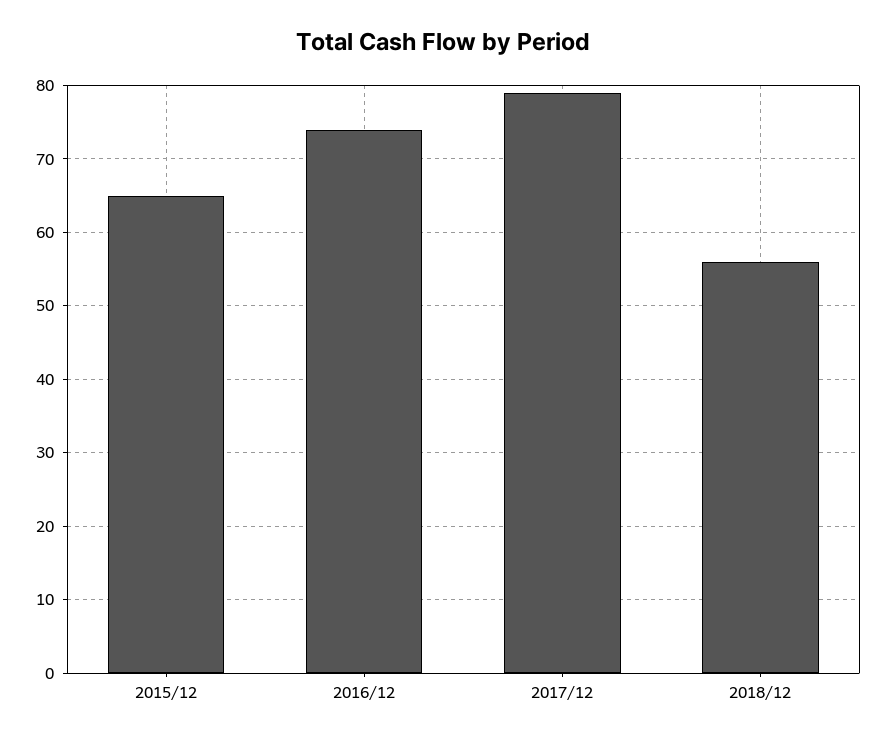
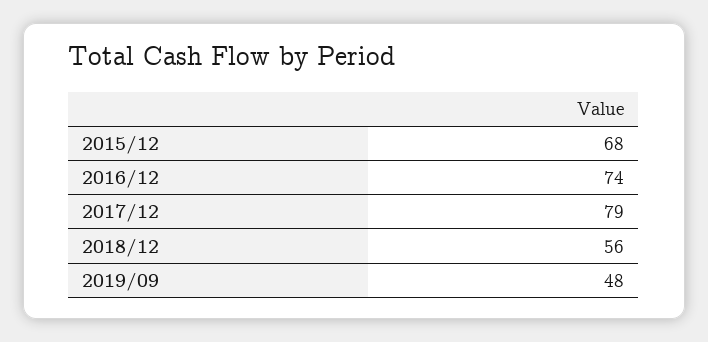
2015/12: 65 -> 68
2019/09: none -> 48

